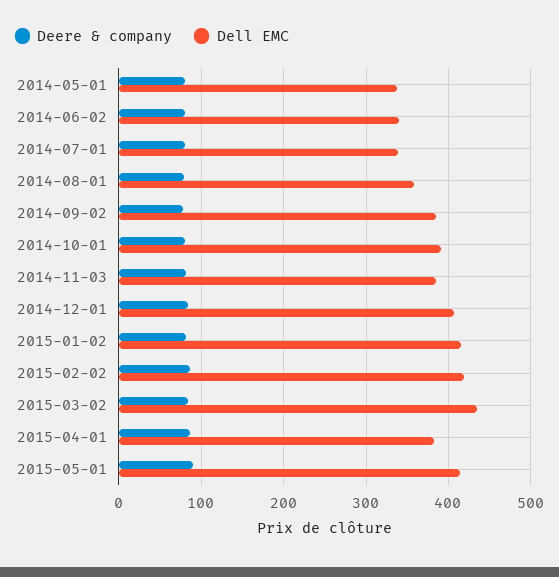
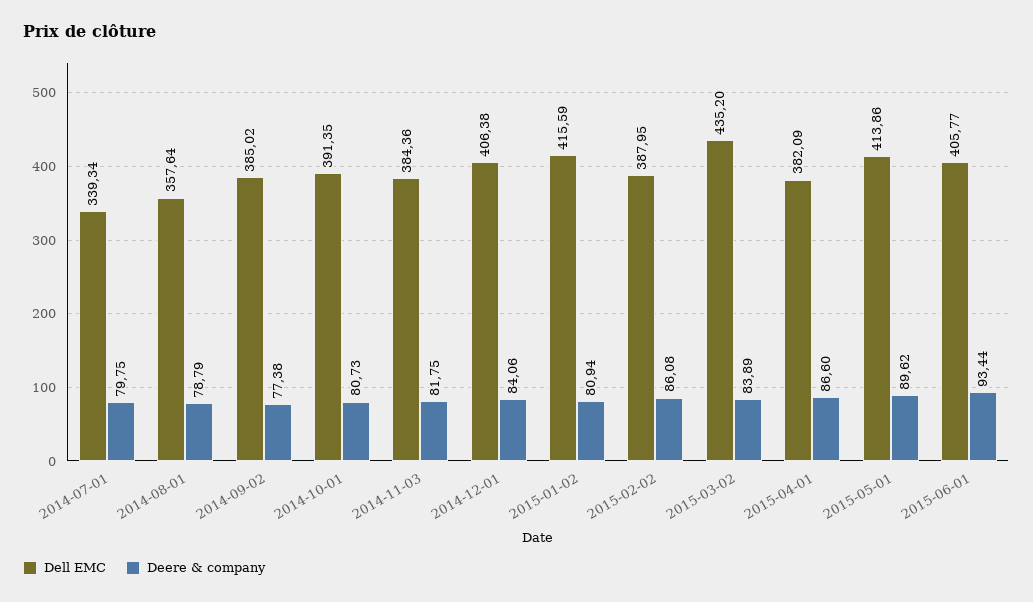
Deere & company, 2014-05-01: 80 -> none
Dell EMC, 2014-05-01: 340 -> none
Deere & company, 2014-06-02: 80 -> none
Dell EMC, 2014-06-02: 340 -> none
Dell EMC, 2015-02-02: 420 -> 387.95
Dell EMC, 2015-06-01: none -> 405.77
Deere & company, 2015-06-01: none -> 93.44

